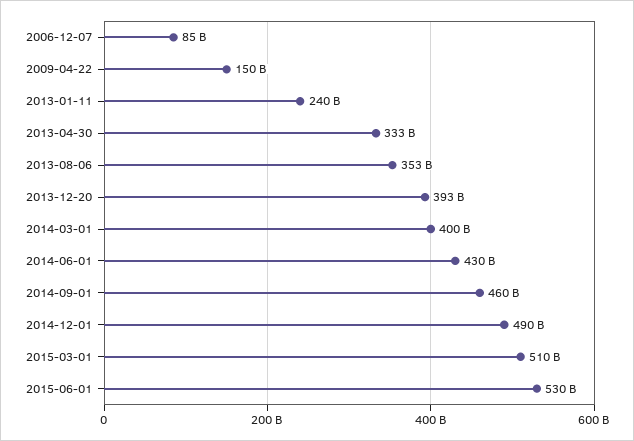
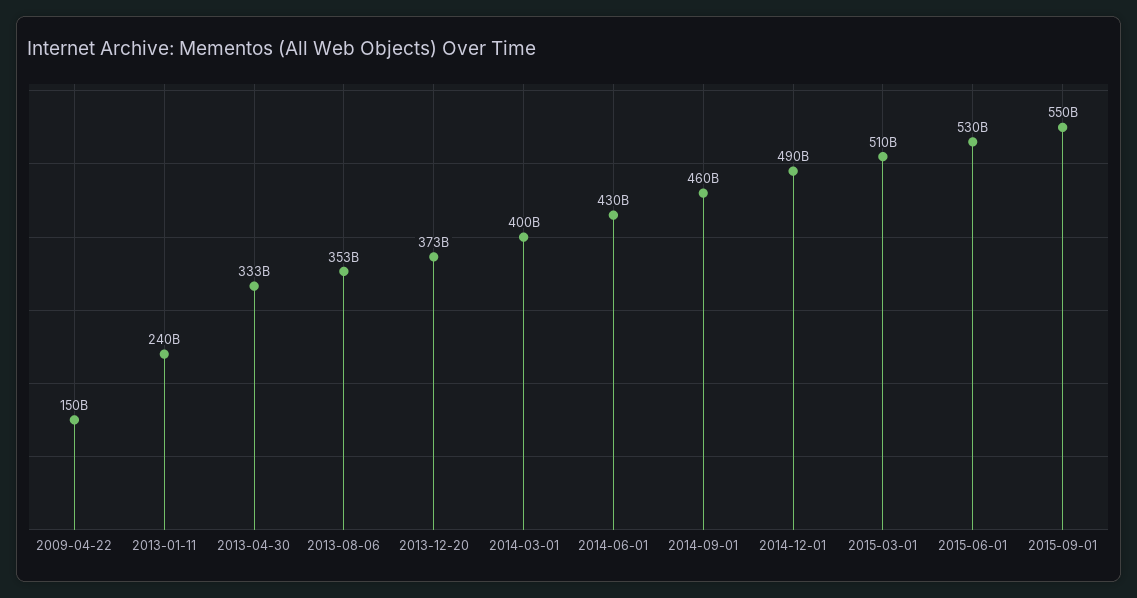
2006-12-07: 85000000000 -> none
2013-12-20: 393000000000 -> 373000000000
2015-09-01: none -> 550000000000

